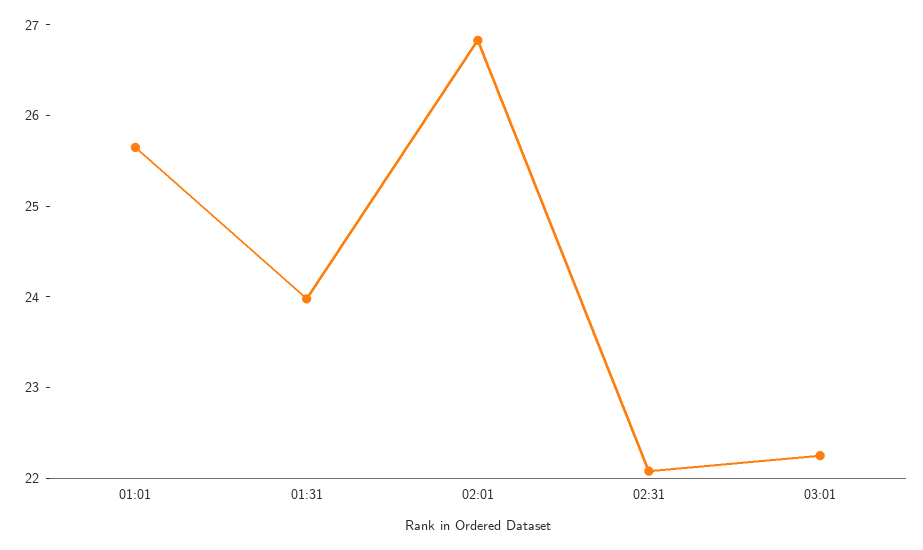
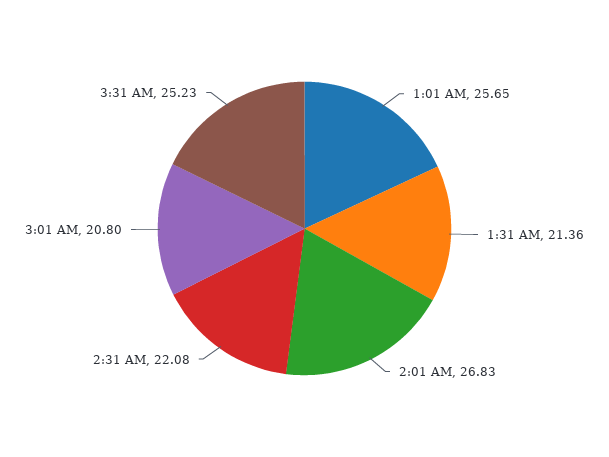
01:31: 24 -> 21.36
03:01: 22.2 -> 20.8
3:31 AM: none -> 25.23

